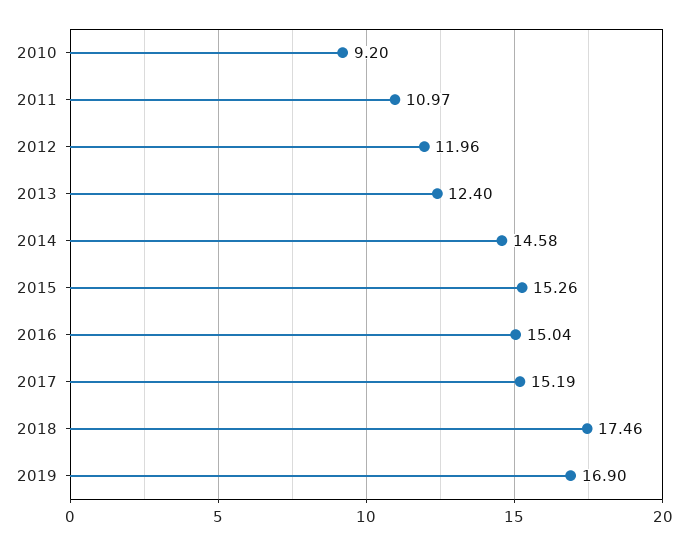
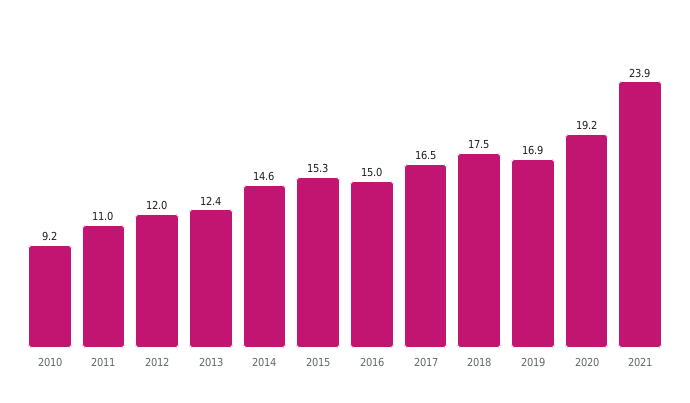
2017: 15.19 -> 16.5
2020: none -> 19.2
2021: none -> 23.9

